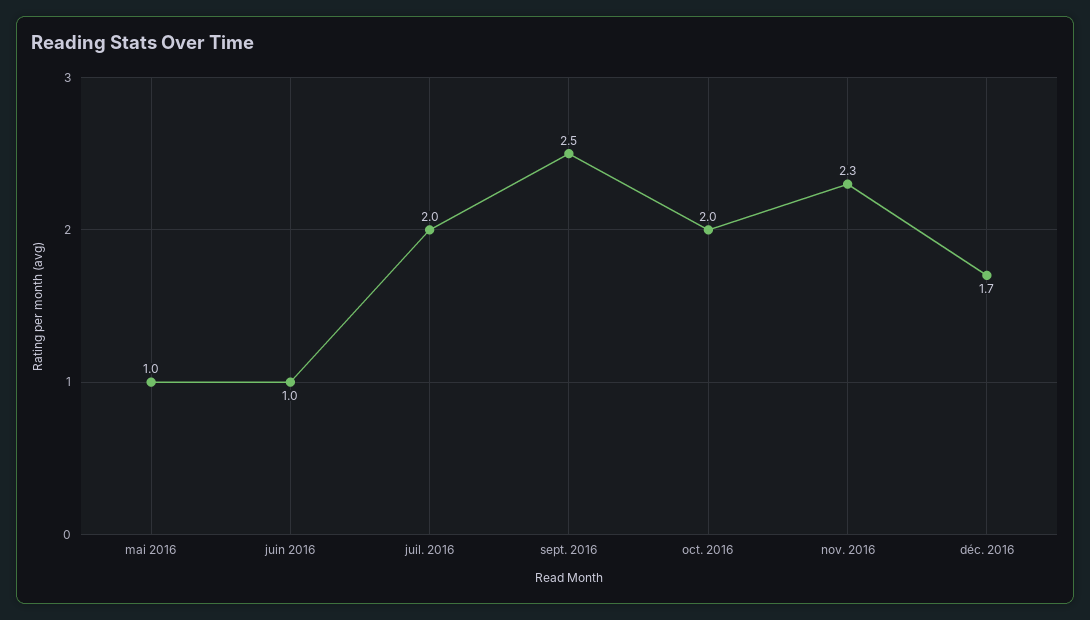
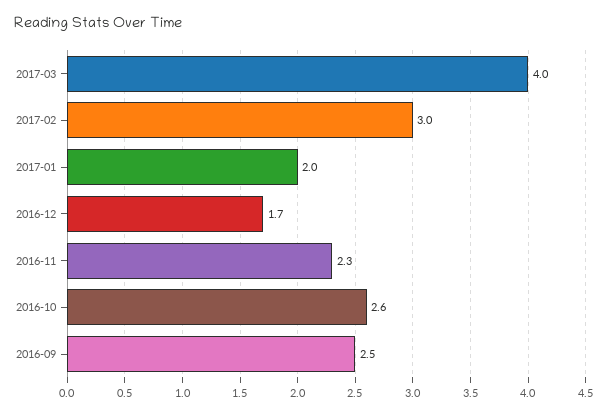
mai 2016: 1 -> none
juin 2016: 1 -> none
juil. 2016: 2 -> none
oct. 2016: 2 -> 2.6
2017-03: none -> 4
2017-02: none -> 3
2017-01: none -> 2

